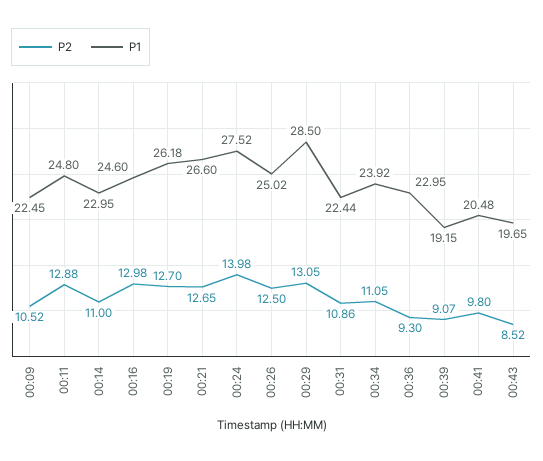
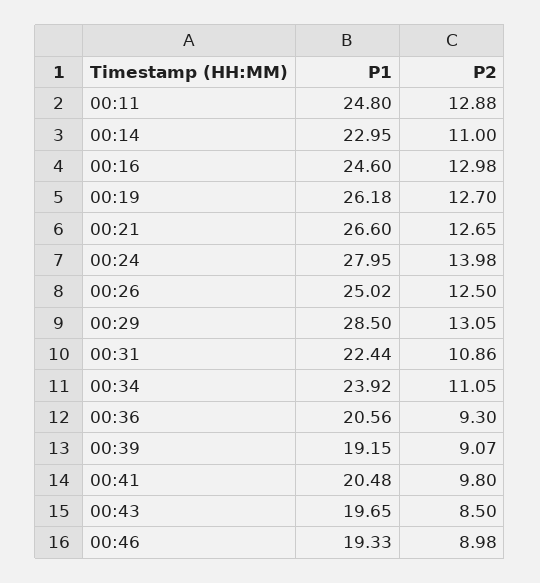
P2, 00:09: 10.52 -> none
P1, 00:09: 22.45 -> none
P1, 00:24: 27.52 -> 27.95
P1, 00:36: 22.95 -> 20.56
P2, 00:43: 8.52 -> 8.5
P1, 00:46: none -> 19.33
P2, 00:46: none -> 8.98

